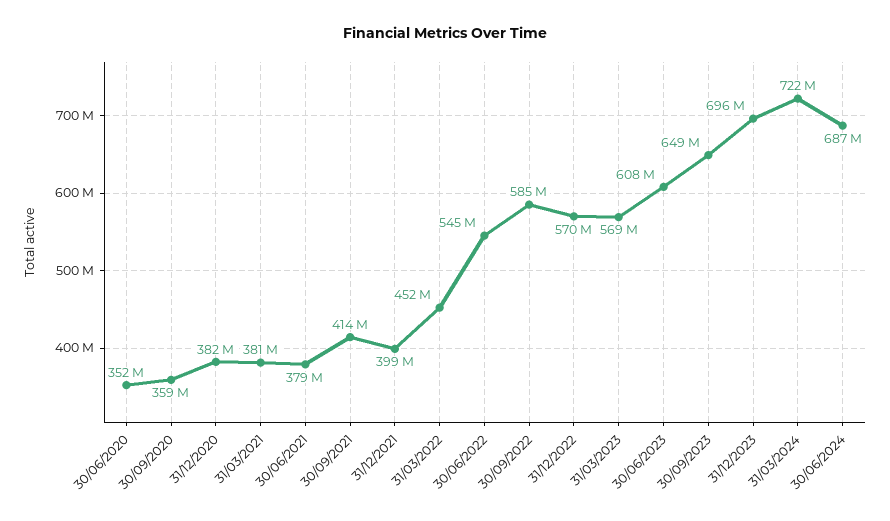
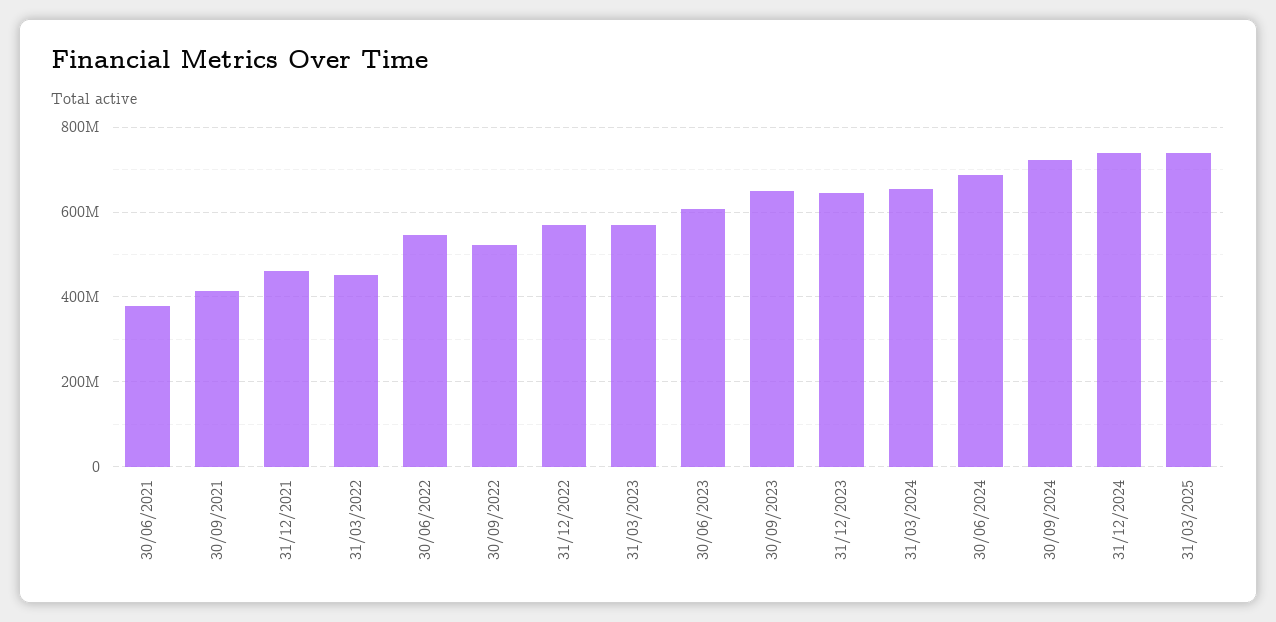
30/06/2020: 352000000 -> none
30/09/2020: 359000000 -> none
31/12/2020: 382000000 -> none
31/03/2021: 381000000 -> none
31/12/2021: 399000000 -> 460000000
30/09/2022: 585000000 -> 520000000
31/12/2023: 696000000 -> 640000000
31/03/2024: 722000000 -> 660000000
30/09/2024: none -> 720000000
31/12/2024: none -> 740000000
31/03/2025: none -> 740000000

